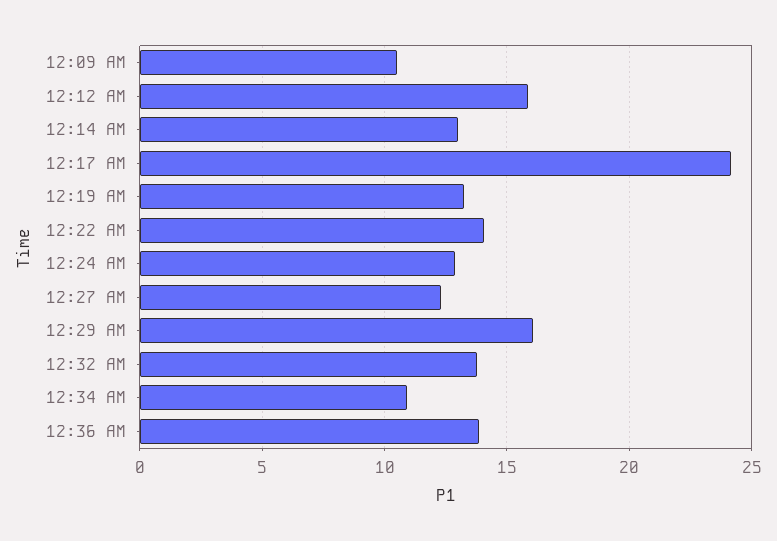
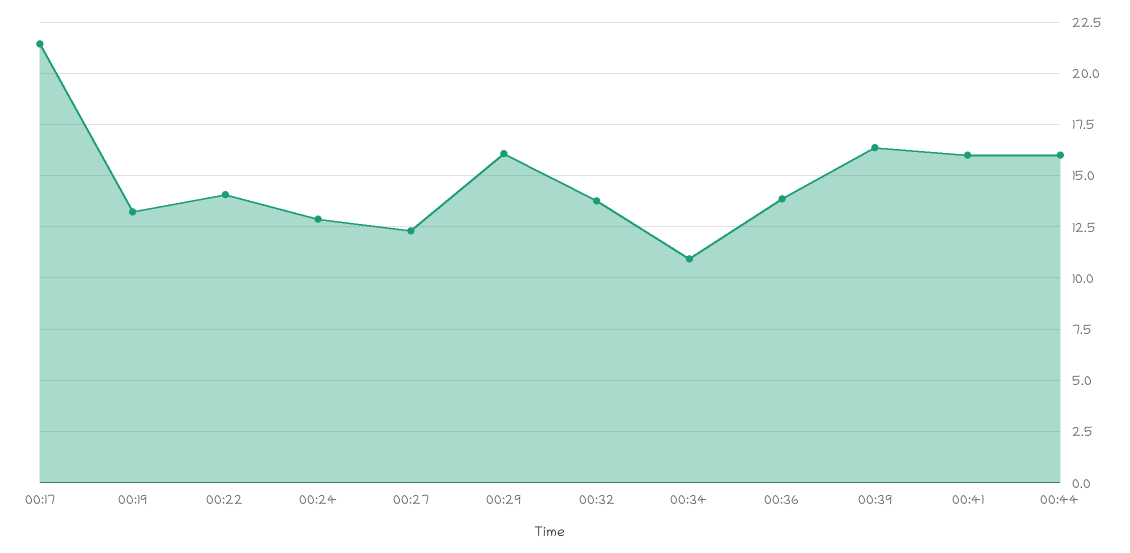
12:09 AM: 10.5 -> none
12:12 AM: 16 -> none
12:14 AM: 13 -> none
12:17 AM: 24 -> 21.5
00:39: none -> 16.5
00:41: none -> 16
00:44: none -> 16

